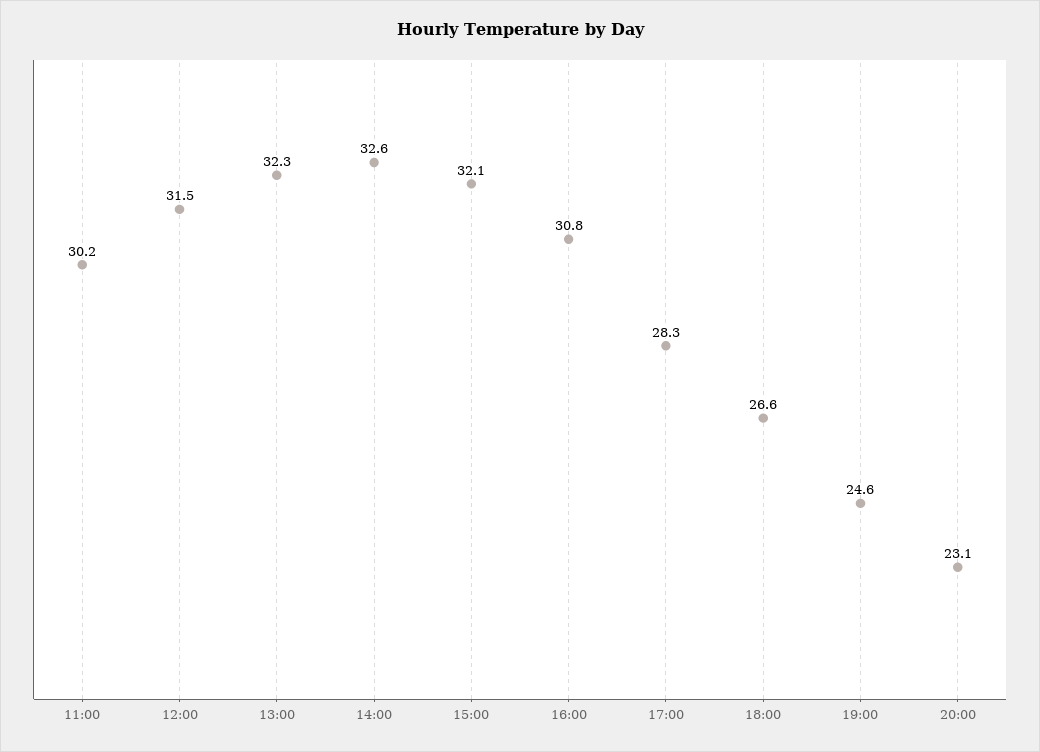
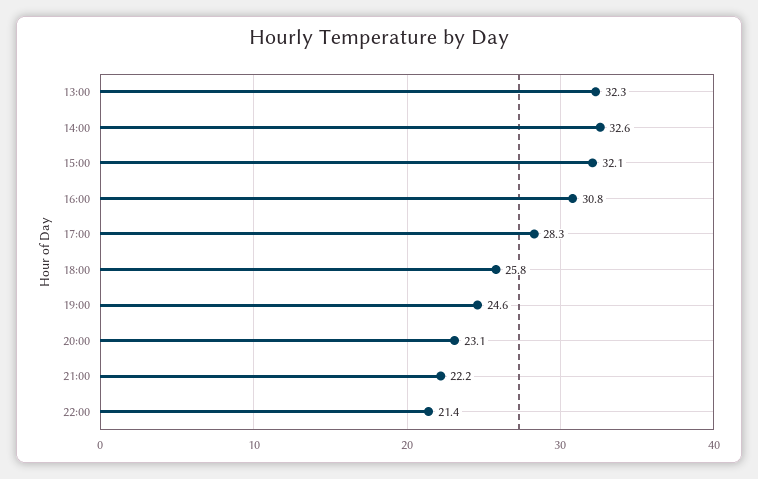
11:00: 30.2 -> none
12:00: 31.5 -> none
18:00: 26.6 -> 25.8
21:00: none -> 22.2
22:00: none -> 21.4

